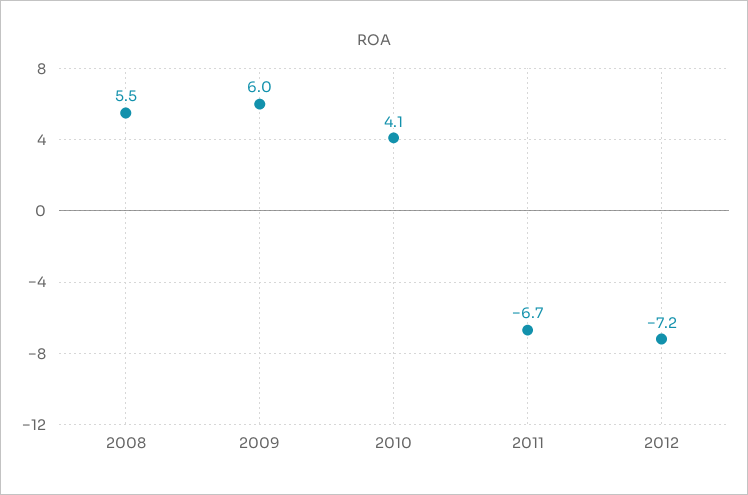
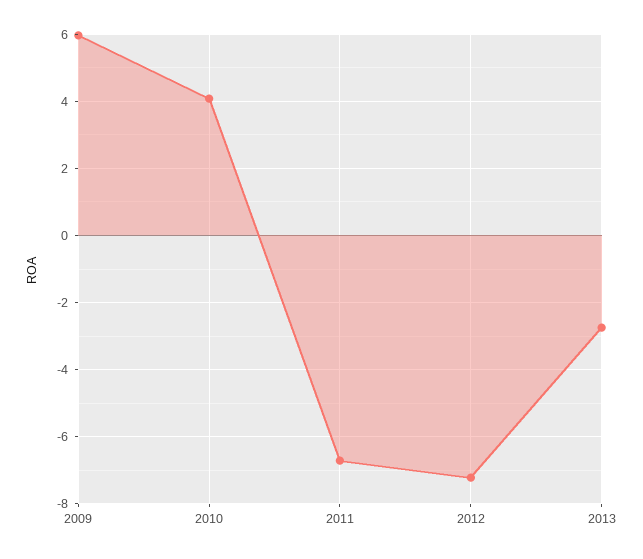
2008: 5.5 -> none
2013: none -> -2.8

